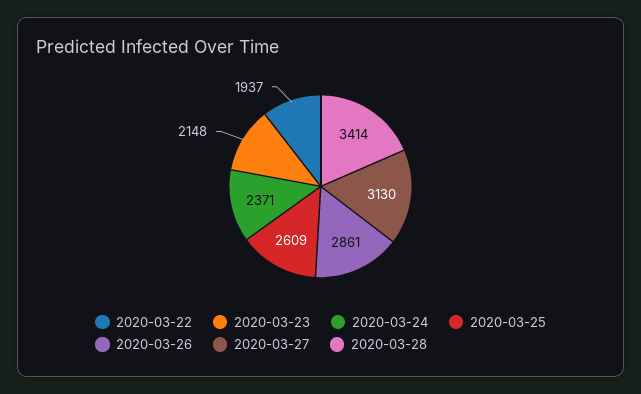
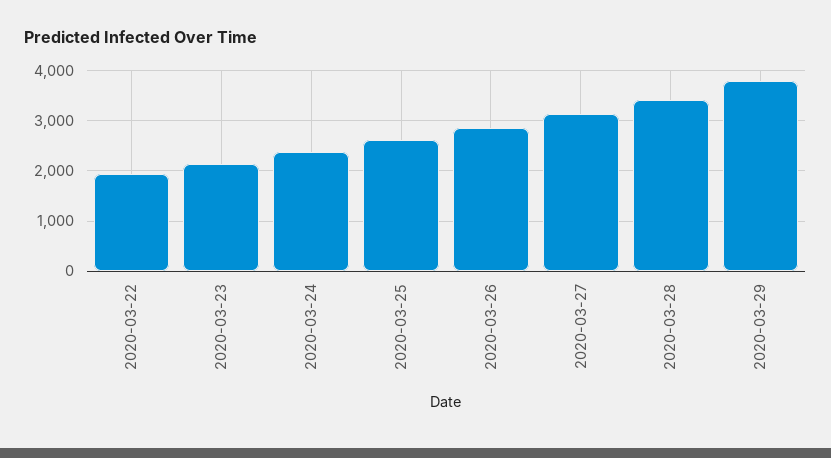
2020-03-29: none -> 3800

